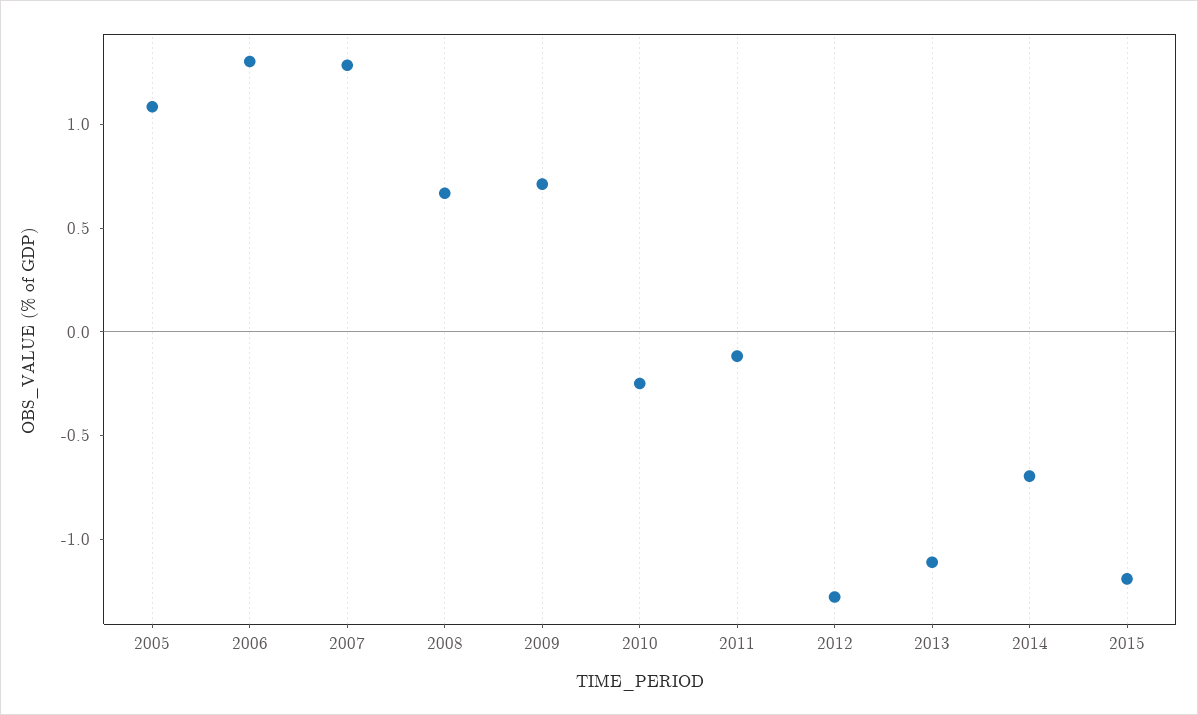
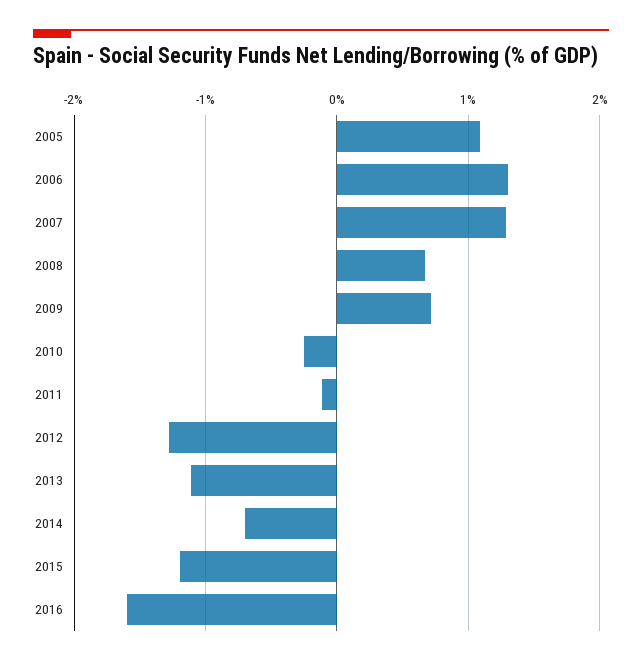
2016: none -> -1.6

